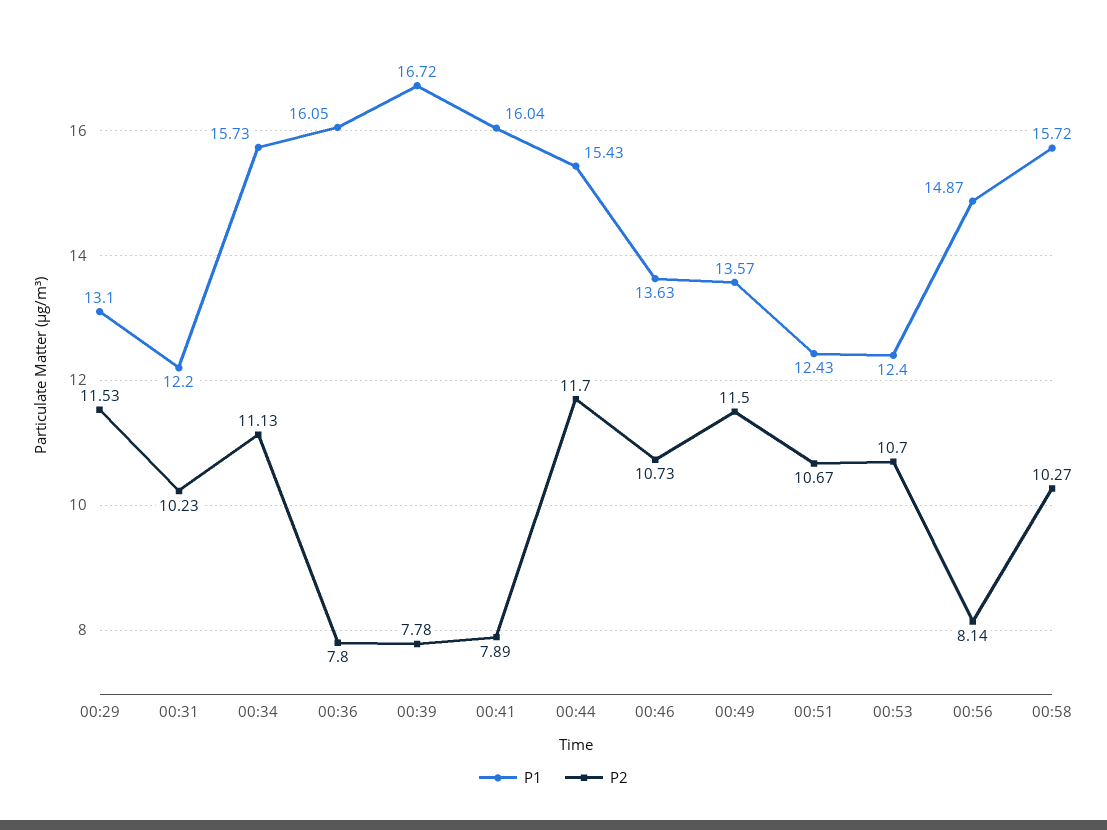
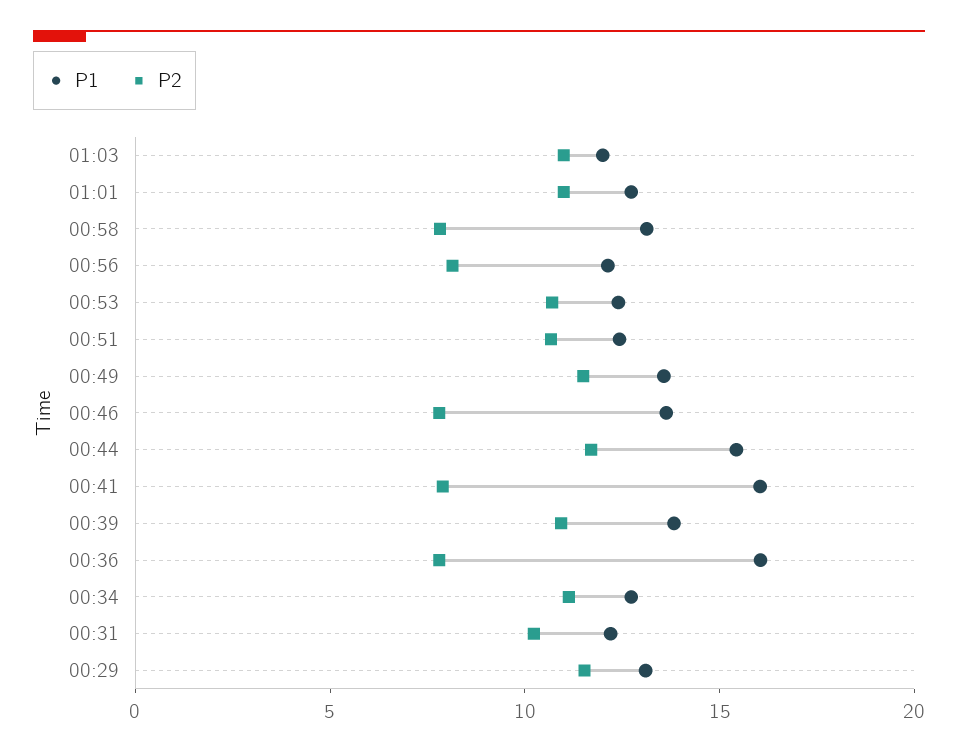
P1, 00:34: 15.73 -> 13
P1, 00:39: 16.72 -> 14
P2, 00:39: 7.78 -> 11
P2, 00:46: 10.73 -> 8
P1, 00:56: 14.87 -> 12
P1, 00:58: 15.72 -> 13
P2, 00:58: 10.27 -> 8
P1, 01:03: none -> 12
P2, 01:03: none -> 11
P1, 01:01: none -> 13
P2, 01:01: none -> 11

